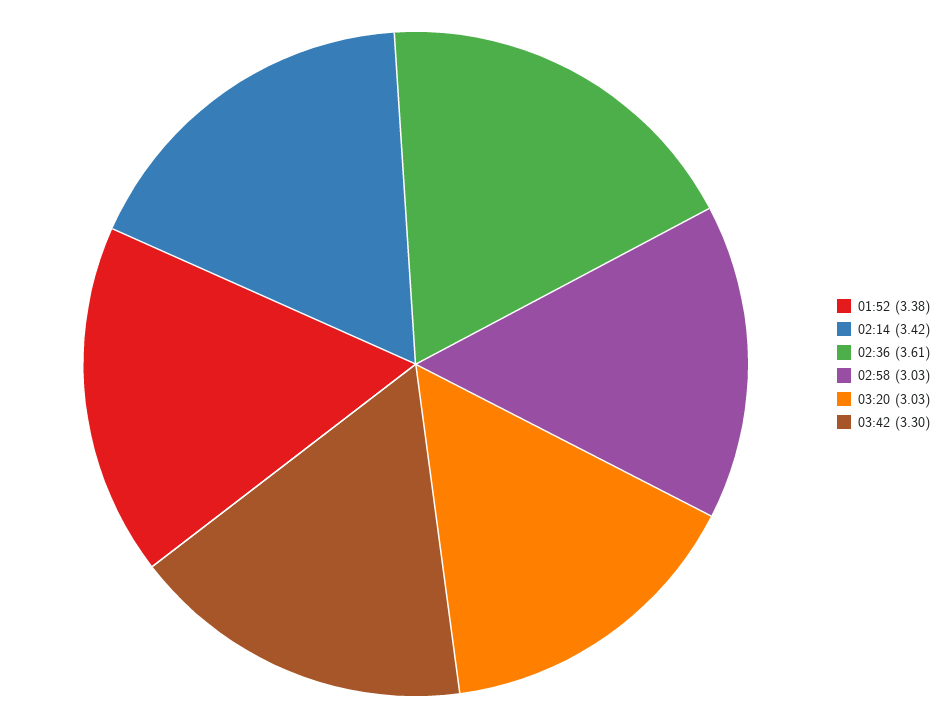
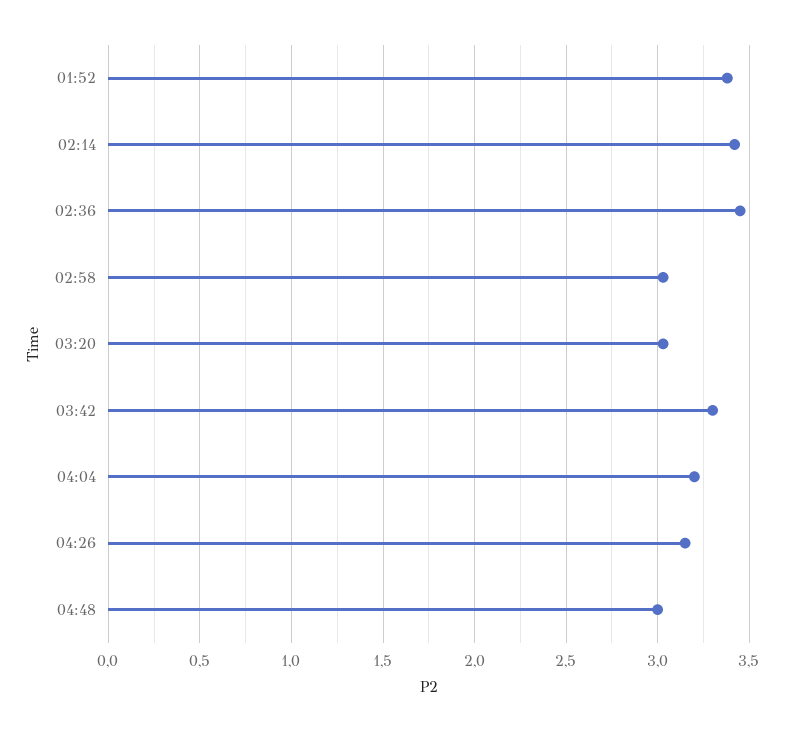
02:36: 3.61 -> 3.45
04:04: none -> 3.2
04:26: none -> 3.15
04:48: none -> 3

